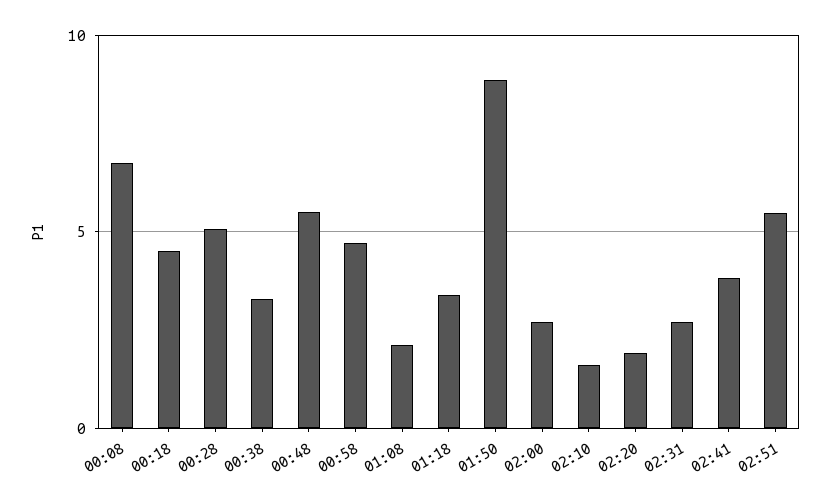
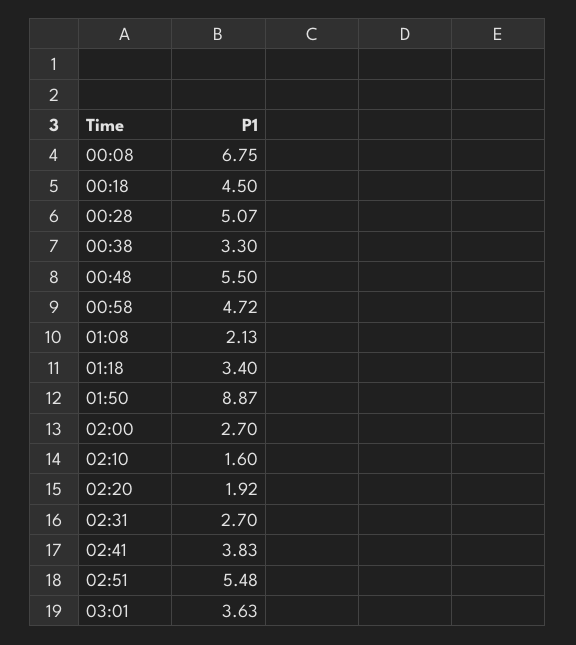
03:01: none -> 3.63

